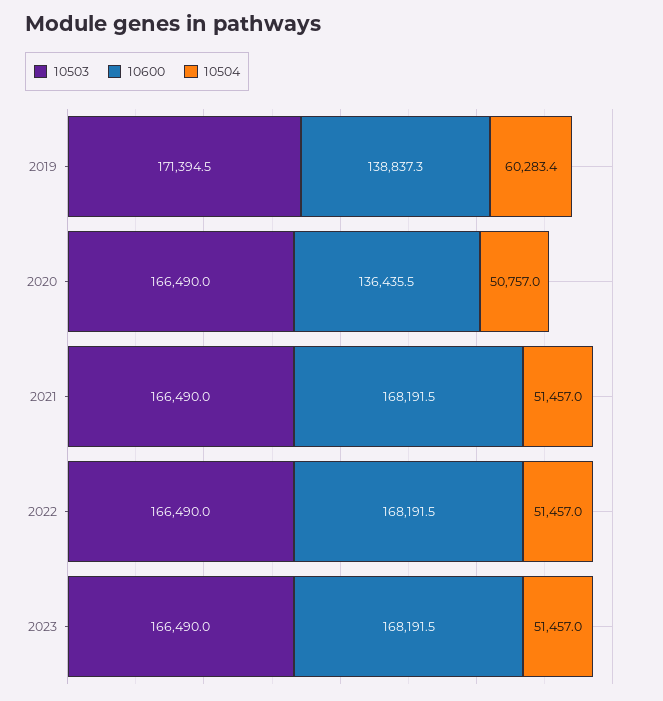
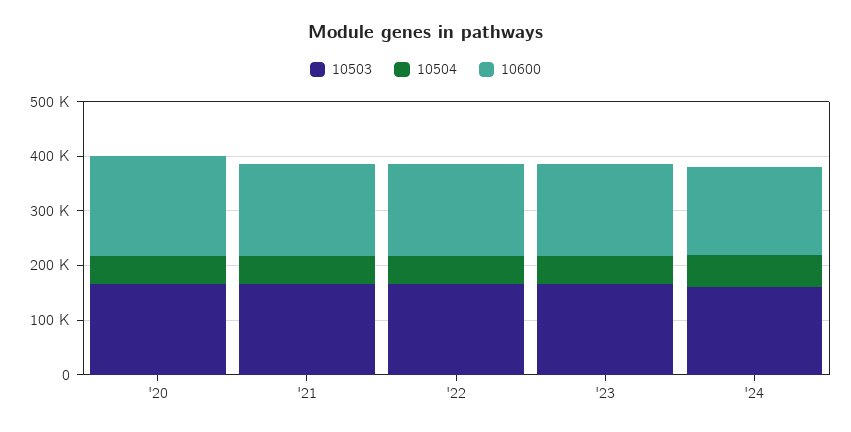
10503, 2019: 171394.5 -> none
10600, 2019: 138837.3 -> none
10504, 2019: 60283.4 -> none
10600, 2020: 136435.5 -> 180000
10503, '24: none -> 160000
10504, '24: none -> 60000
10600, '24: none -> 160000

